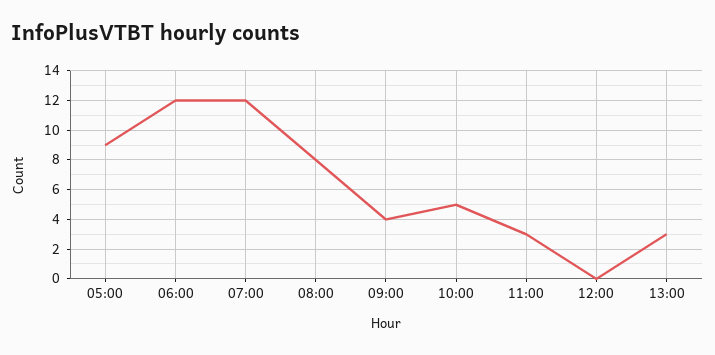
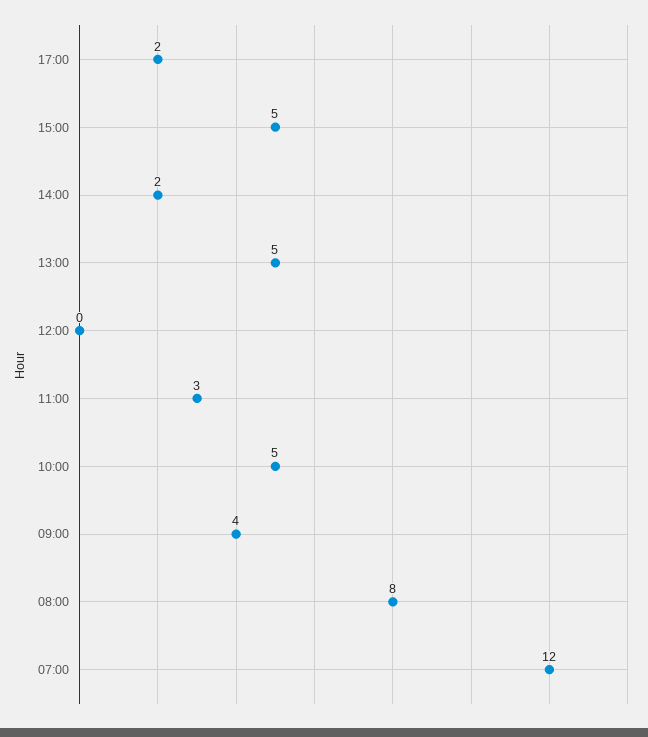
05:00: 9 -> none
06:00: 12 -> none
13:00: 3 -> 5
17:00: none -> 2
15:00: none -> 5
14:00: none -> 2

